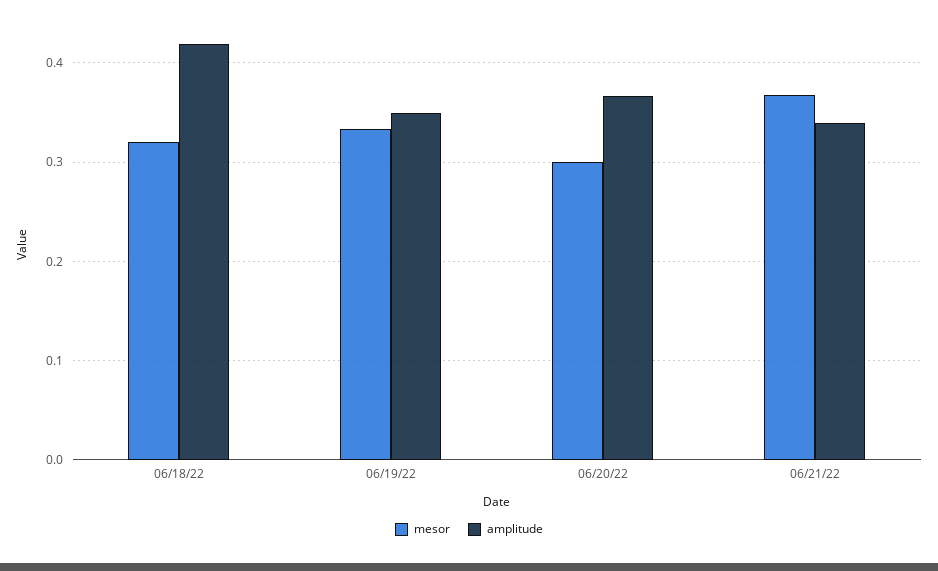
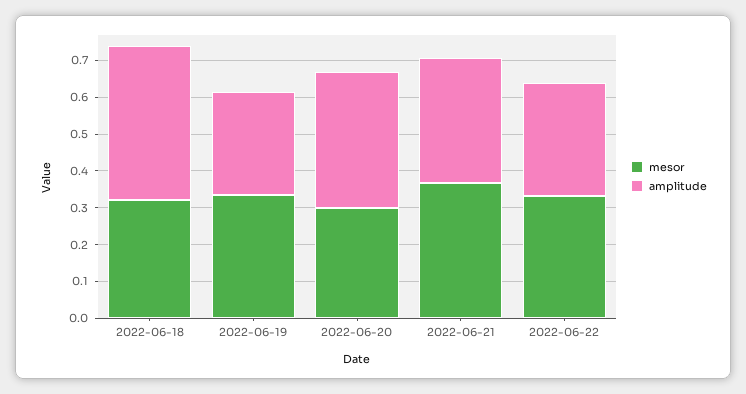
amplitude, 06/19/22: 0.35 -> 0.275
mesor, 2022-06-22: none -> 0.325
amplitude, 2022-06-22: none -> 0.3

